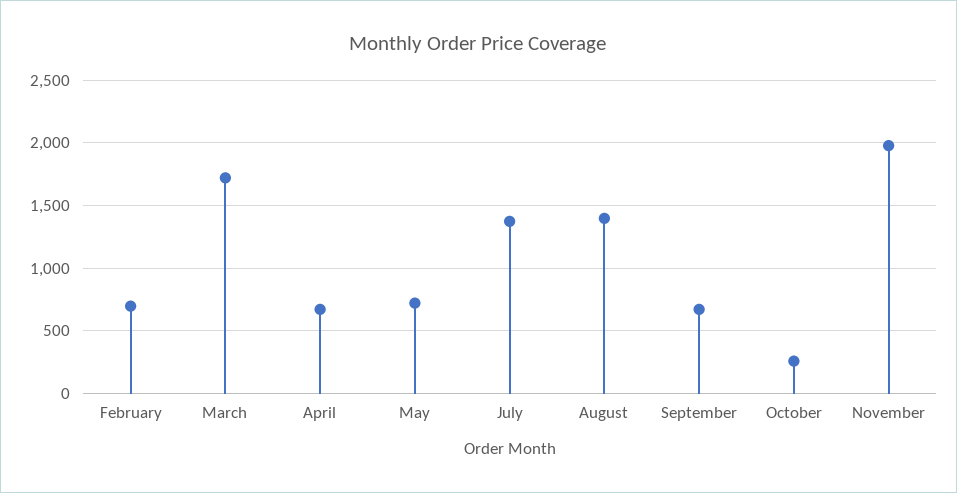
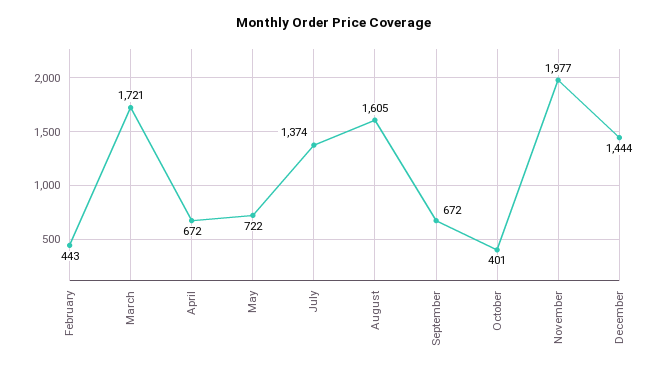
February: 700 -> 443
August: 1400 -> 1605
October: 250 -> 401
December: none -> 1444

